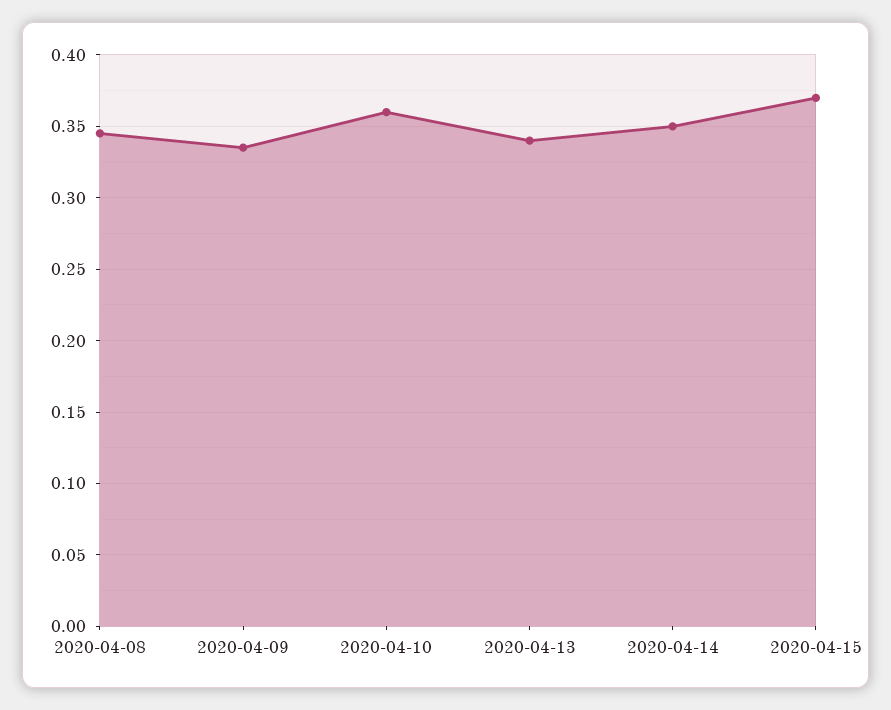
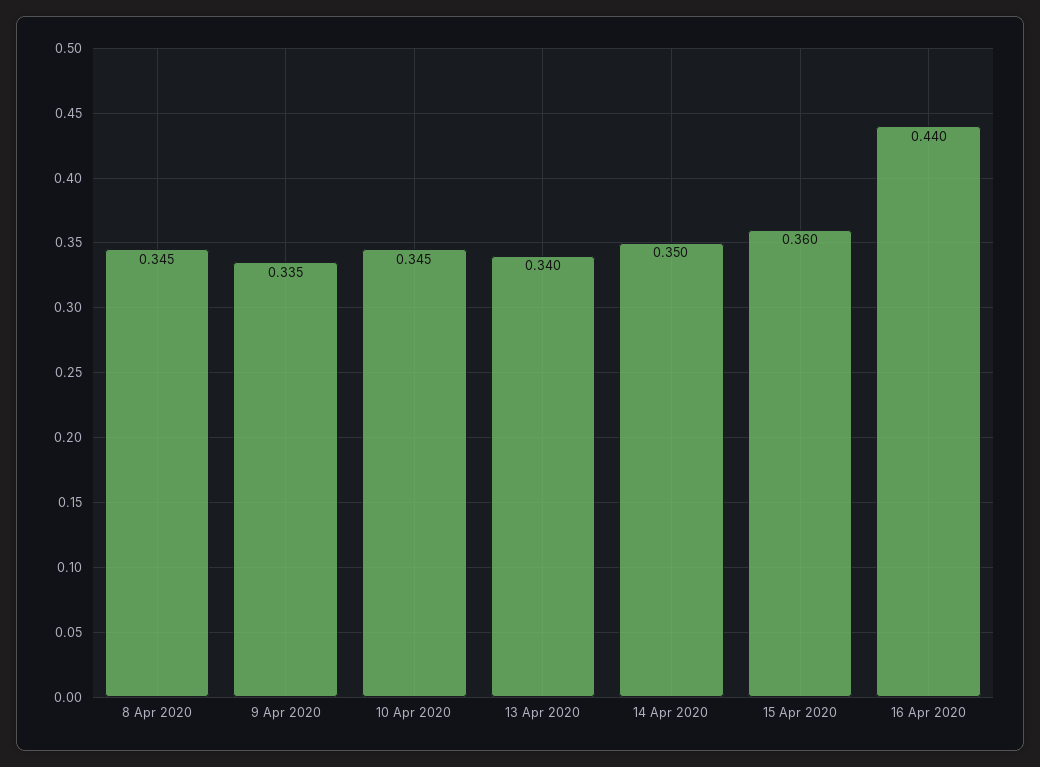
2020-04-10: 0.36 -> 0.345
2020-04-15: 0.37 -> 0.36
16 Apr 2020: none -> 0.44

